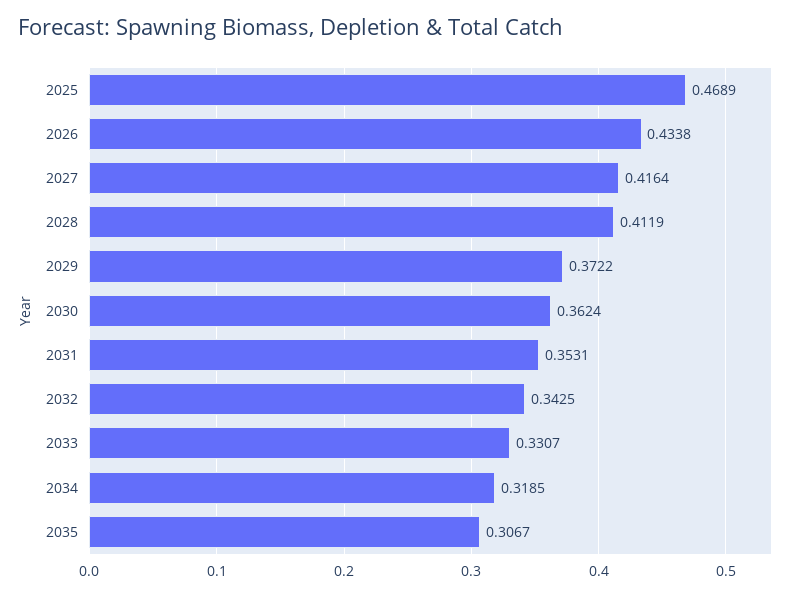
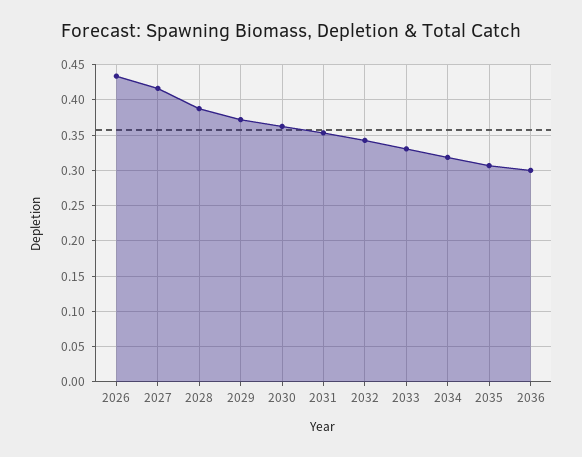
2025: 0.4689 -> none
2028: 0.4119 -> 0.39
2036: none -> 0.3

